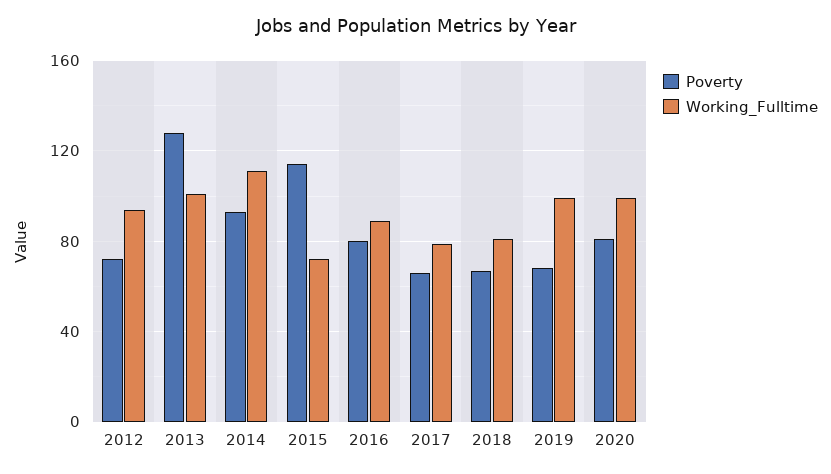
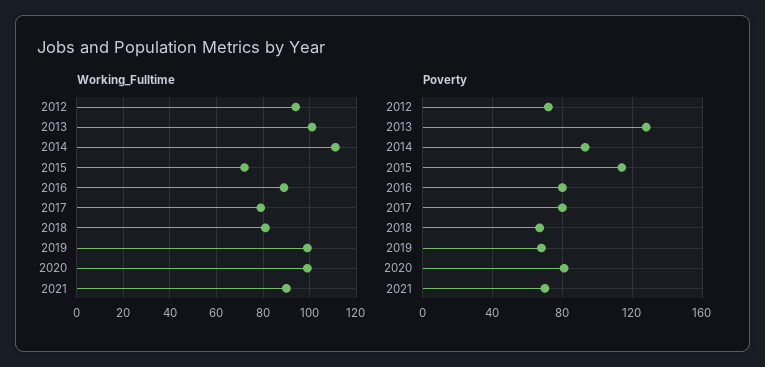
Poverty, 2017: 65 -> 80
Working_Fulltime, 2021: none -> 90
Poverty, 2021: none -> 70

